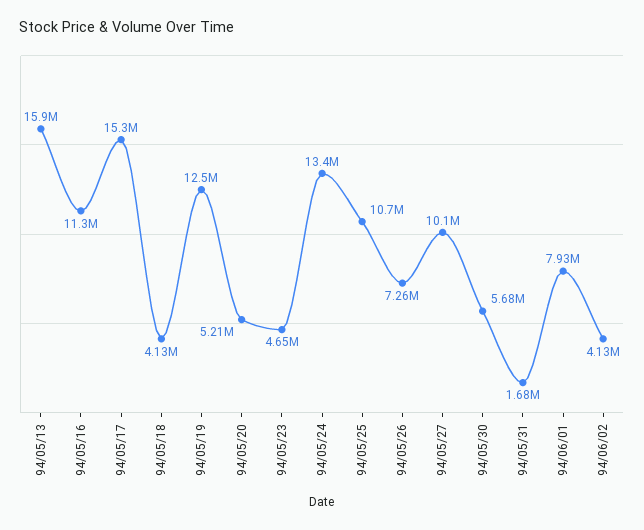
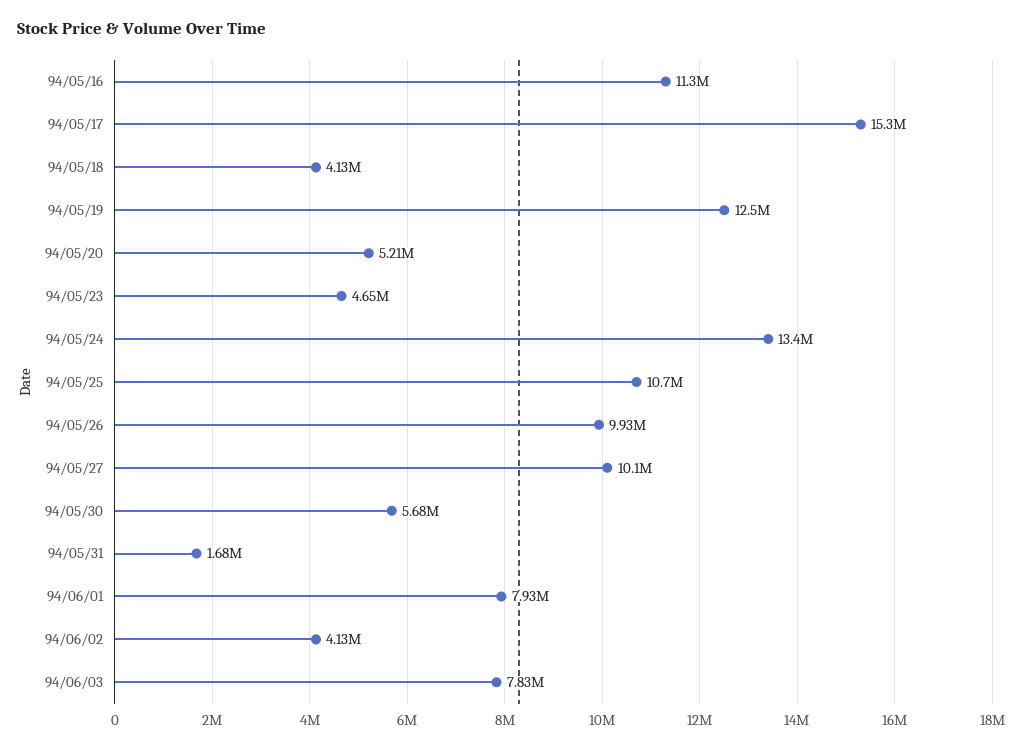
94/05/13: 15900000 -> none
94/05/26: 7260000 -> 9930000
94/06/03: none -> 7830000

